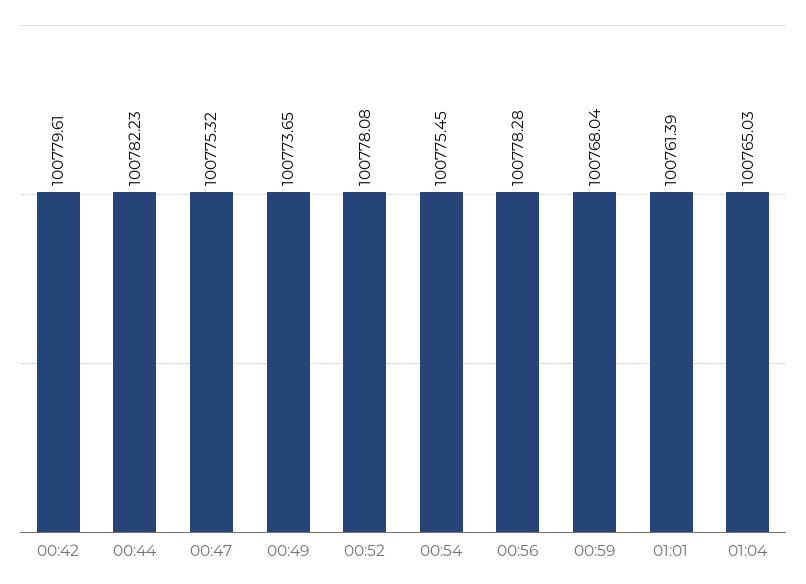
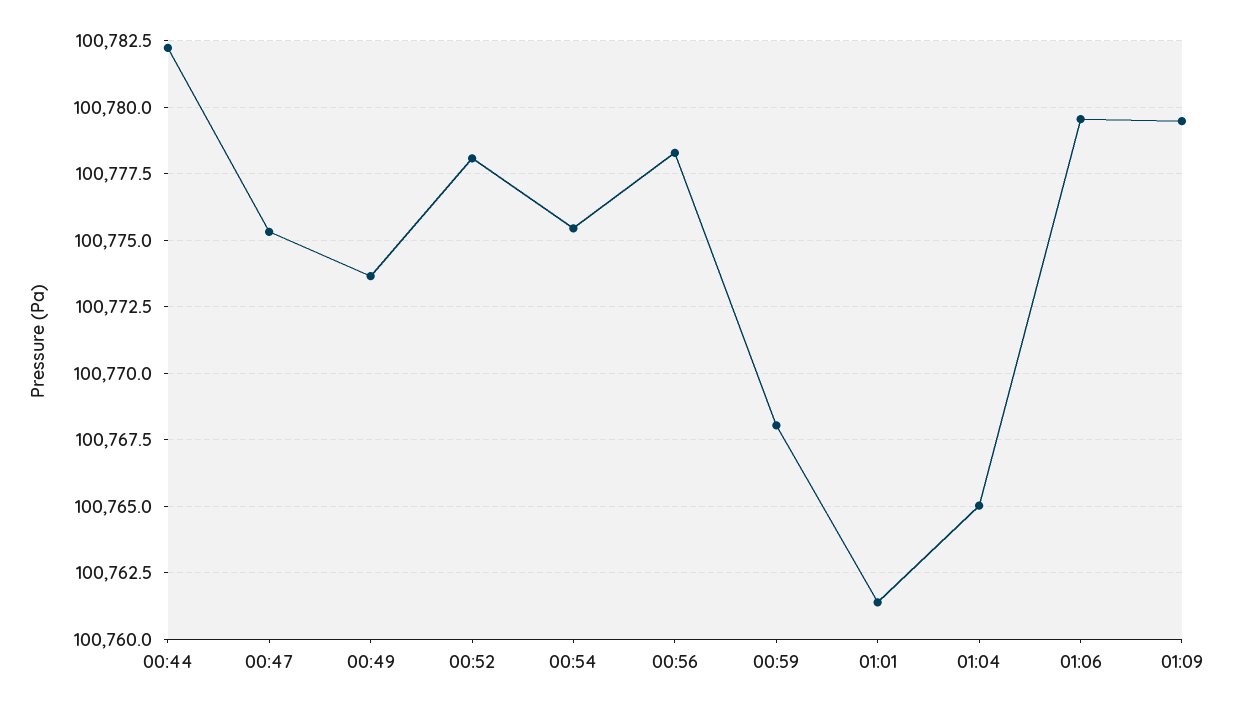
00:42: 100779.61 -> none
01:06: none -> 100779.5
01:09: none -> 100779.5

